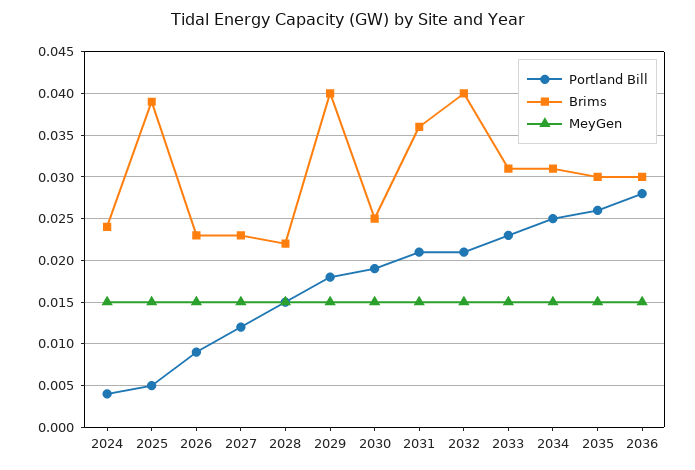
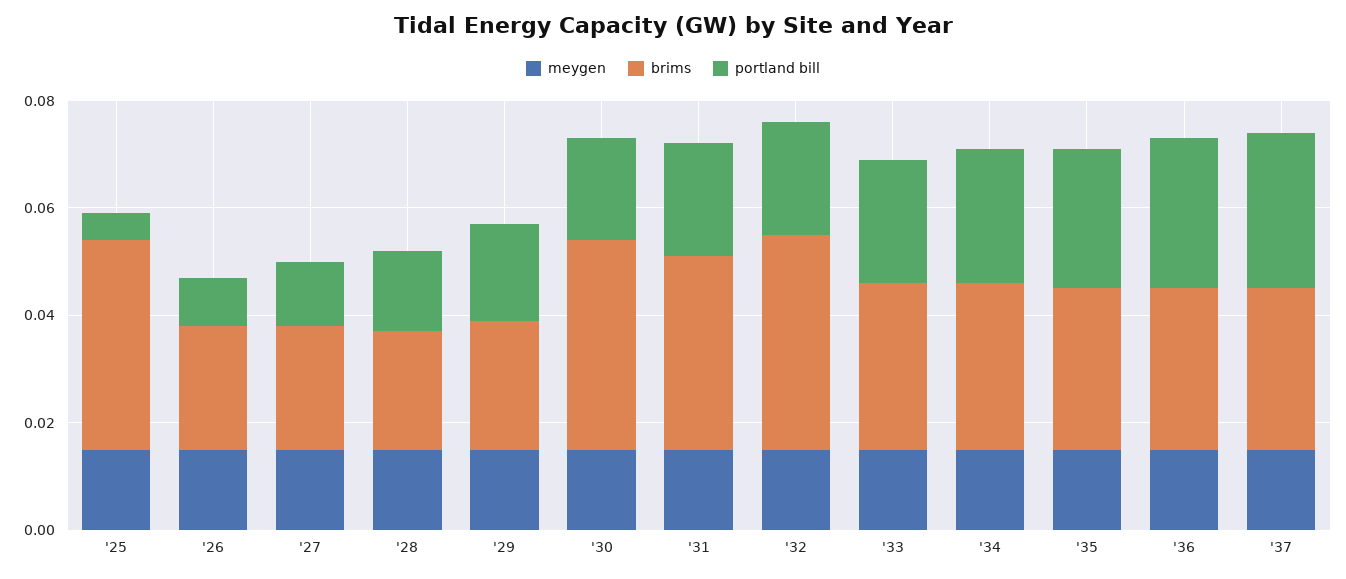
Portland Bill, 2024: 0.004 -> none
Brims, 2024: 0.024 -> none
MeyGen, 2024: 0.015 -> none
Brims, 2029: 0.04 -> 0.025
Brims, 2030: 0.025 -> 0.04
MeyGen, '37: none -> 0.015
Brims, '37: none -> 0.03
Portland Bill, '37: none -> 0.03

